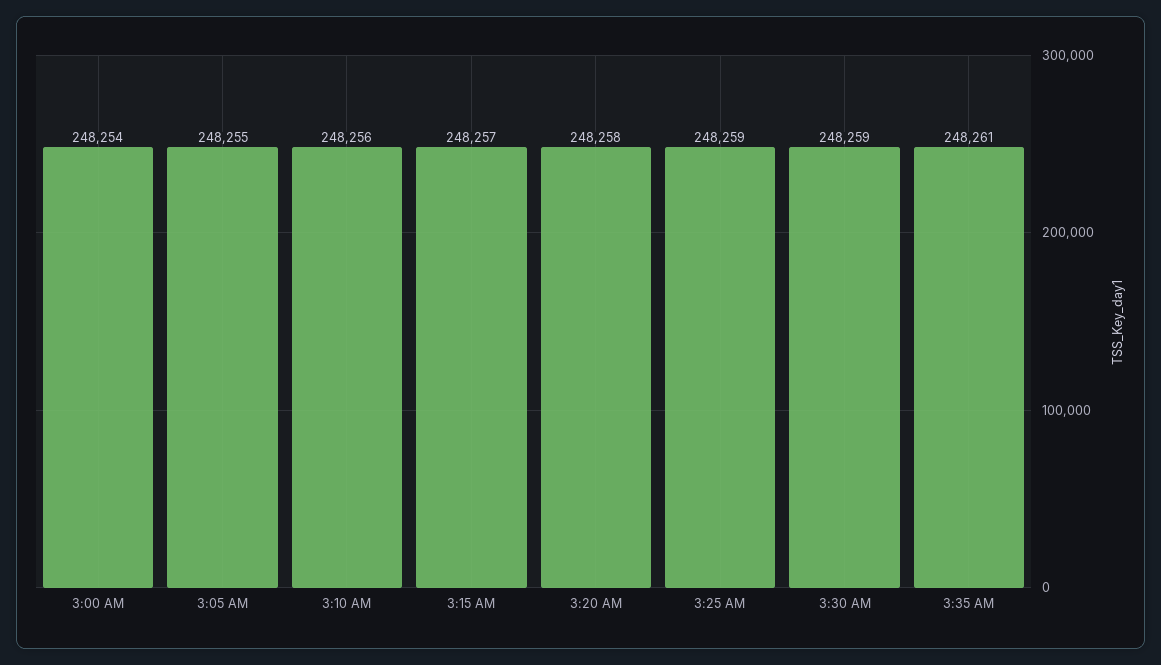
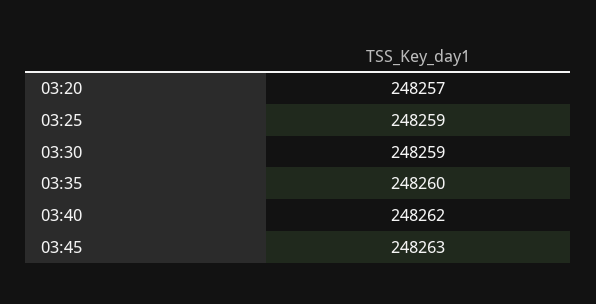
3:00 AM: 248254 -> none
3:05 AM: 248255 -> none
3:10 AM: 248256 -> none
3:15 AM: 248257 -> none
3:20 AM: 248258 -> 248257
3:35 AM: 248261 -> 248260
03:40: none -> 248262
03:45: none -> 248263

